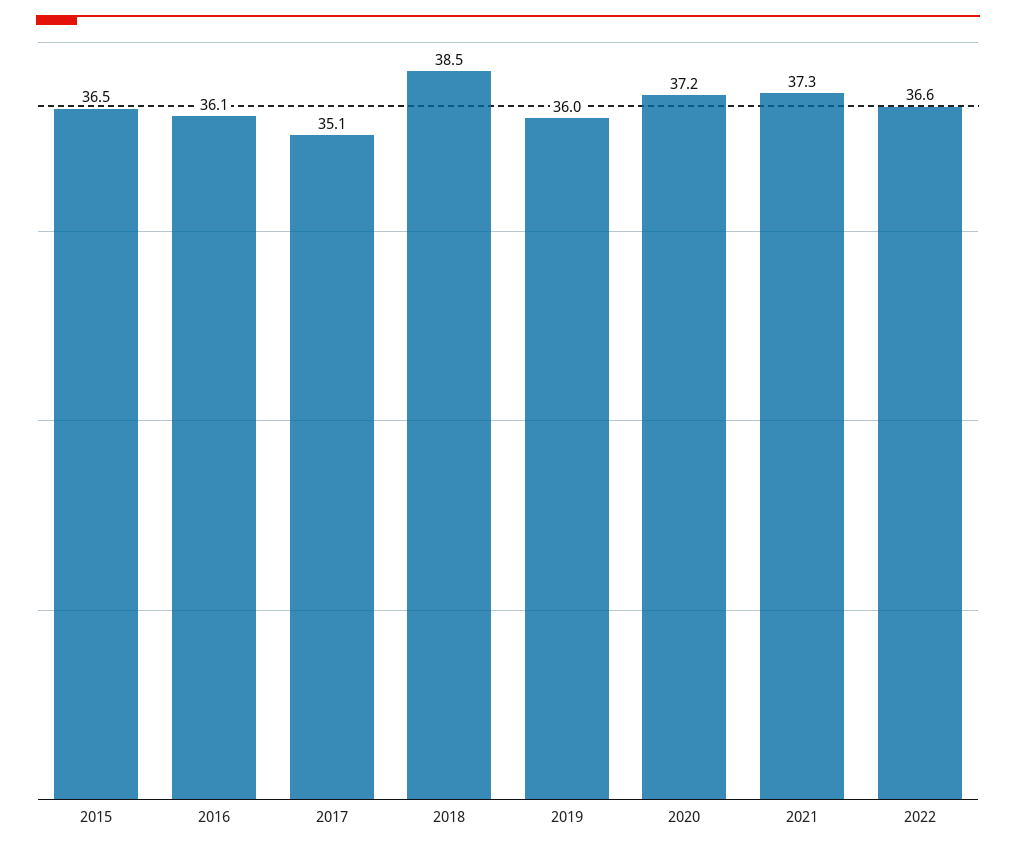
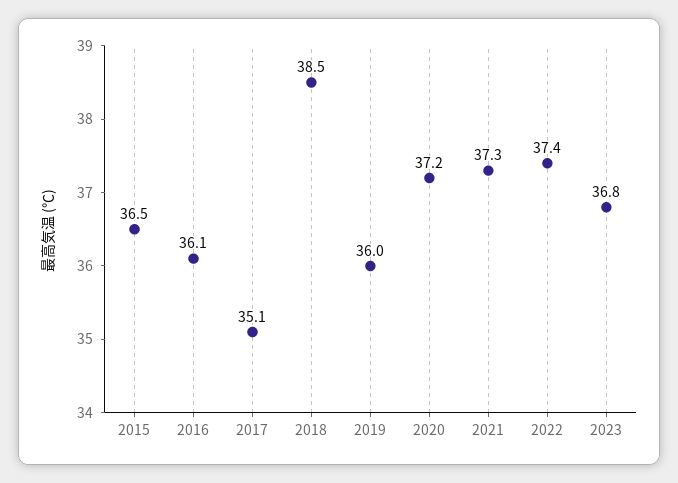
2022: 36.6 -> 37.4
2023: none -> 36.8

